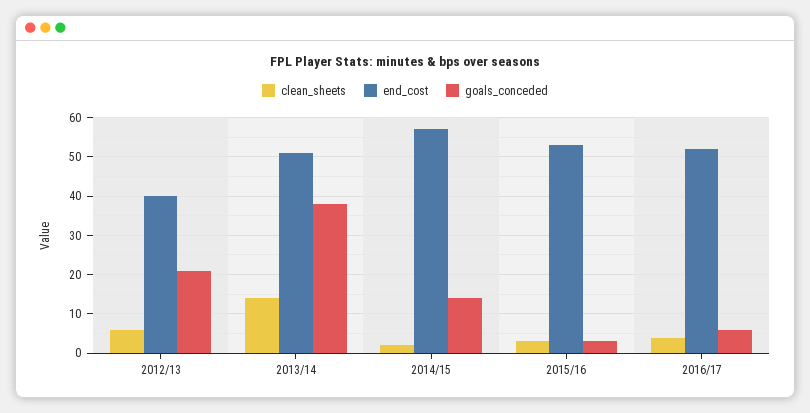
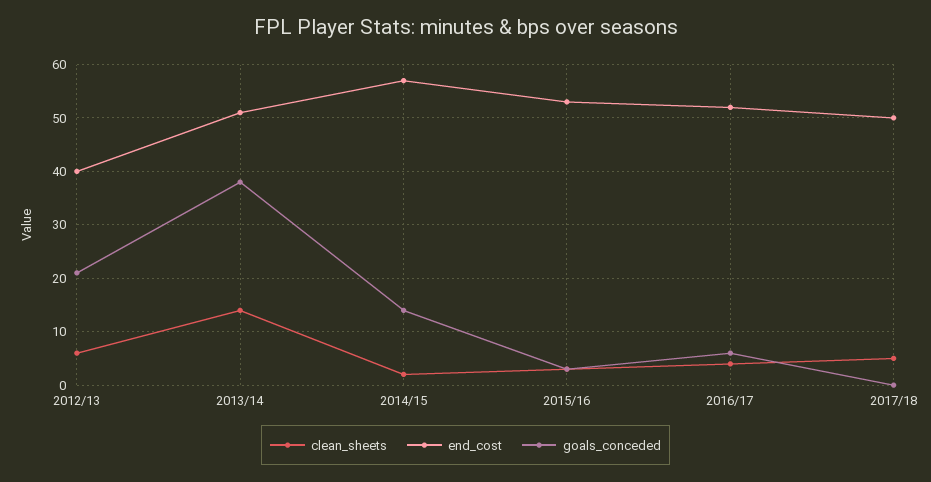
clean_sheets, 2017/18: none -> 5
end_cost, 2017/18: none -> 50
goals_conceded, 2017/18: none -> 0

